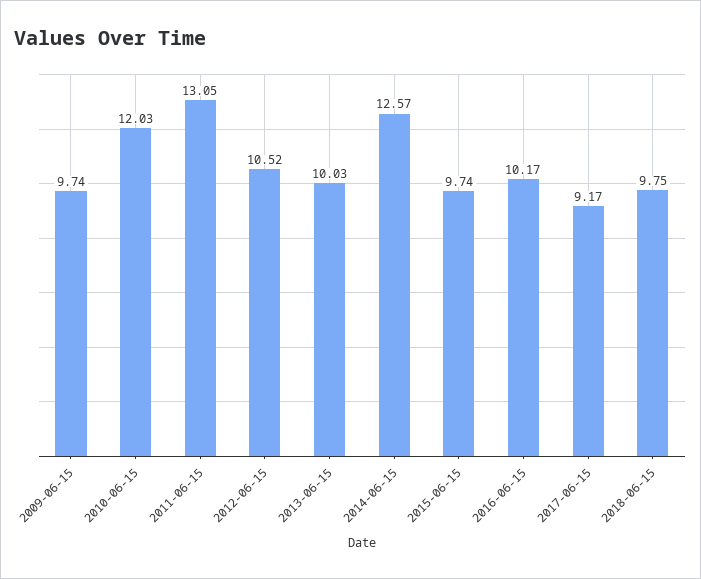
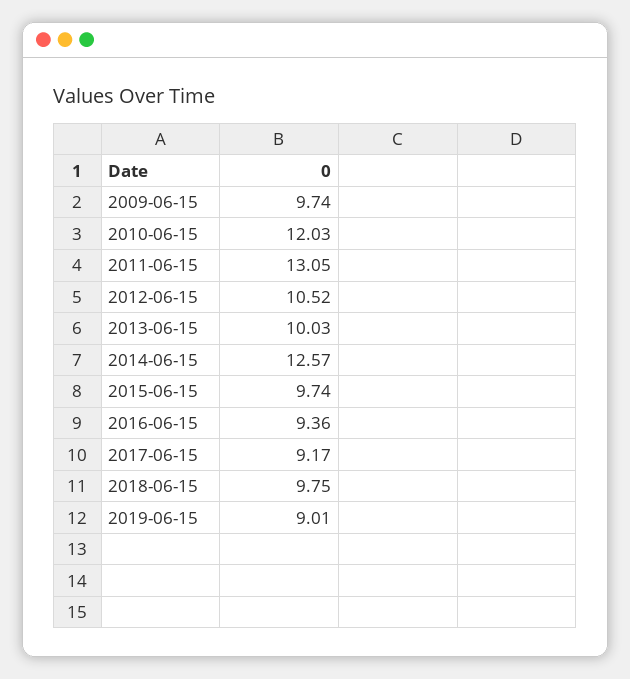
2016-06-15: 10.17 -> 9.36
2019-06-15: none -> 9.01

